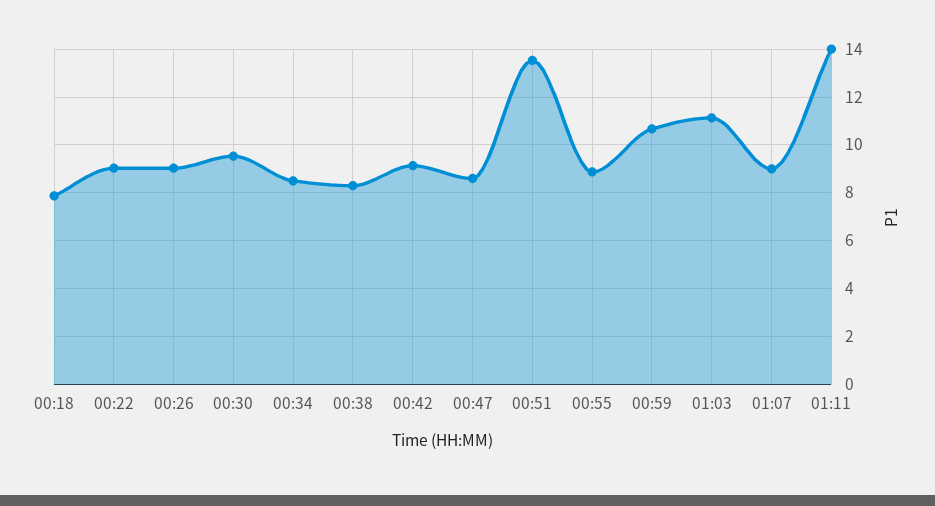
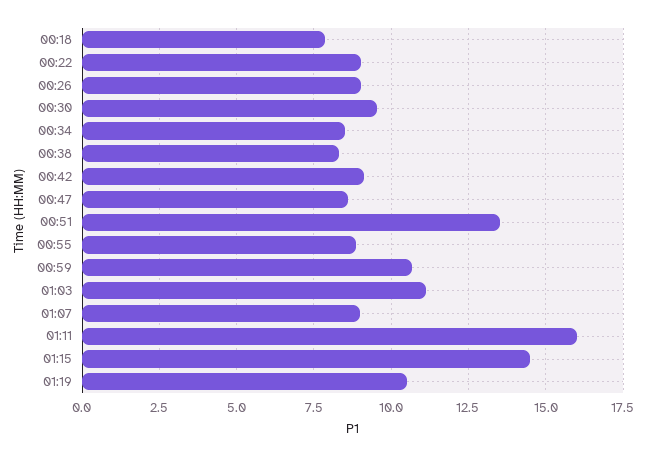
01:11: 14 -> 16
01:15: none -> 14.5
01:19: none -> 10.5

